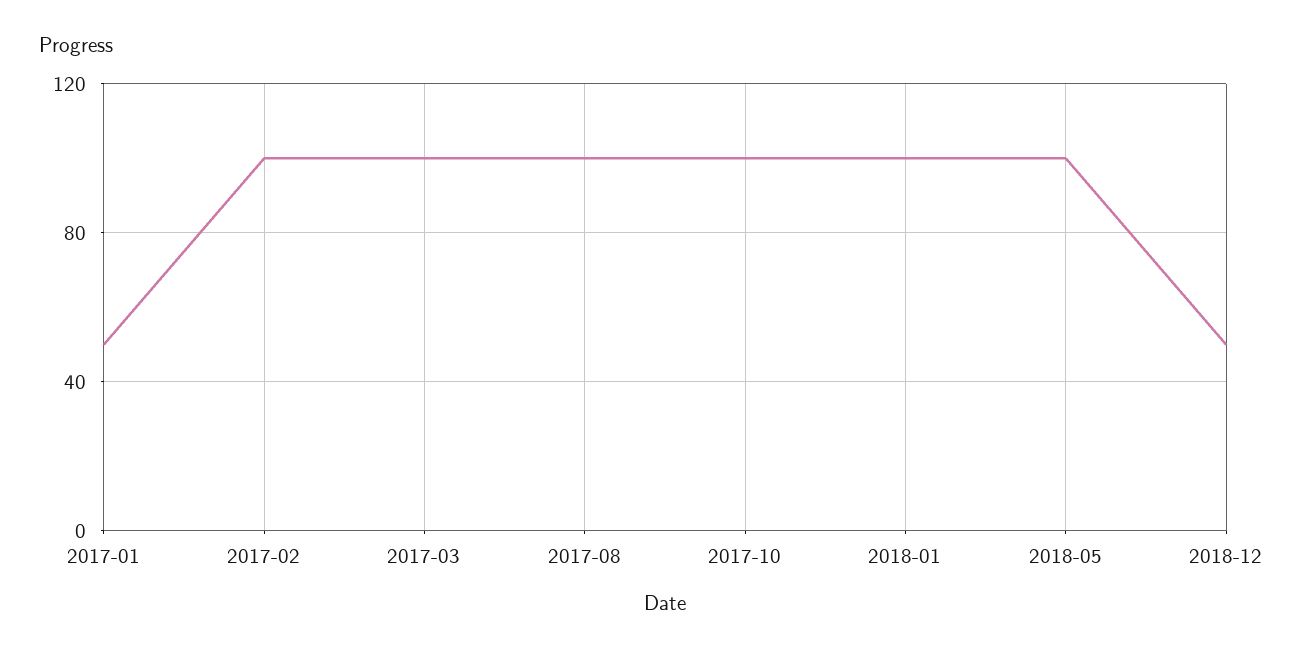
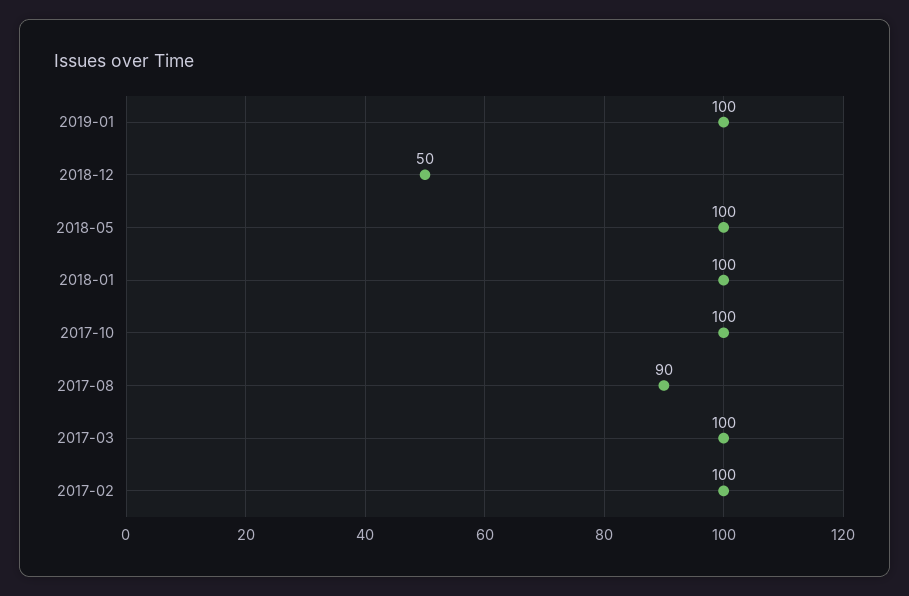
2017-01: 50 -> none
2017-08: 100 -> 90
2019-01: none -> 100

